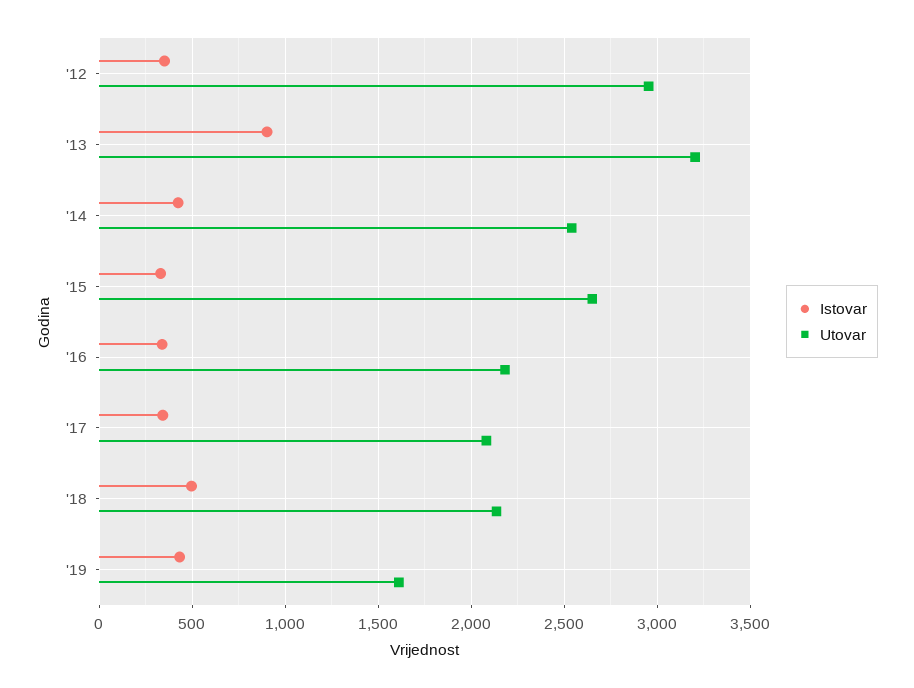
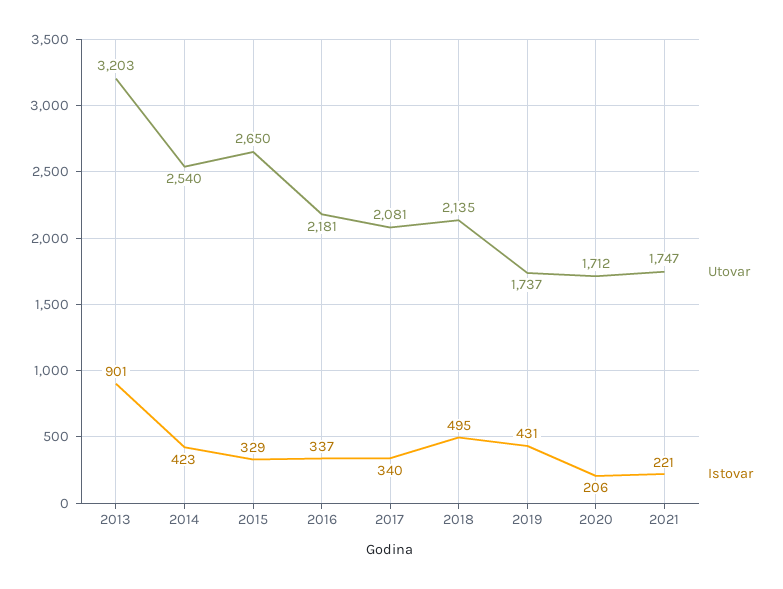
Istovar, '12: 350 -> none
Utovar, '12: 2950 -> none
Utovar, '19: 1600 -> 1737
Utovar, 2020: none -> 1712
Istovar, 2020: none -> 206
Utovar, 2021: none -> 1747
Istovar, 2021: none -> 221

